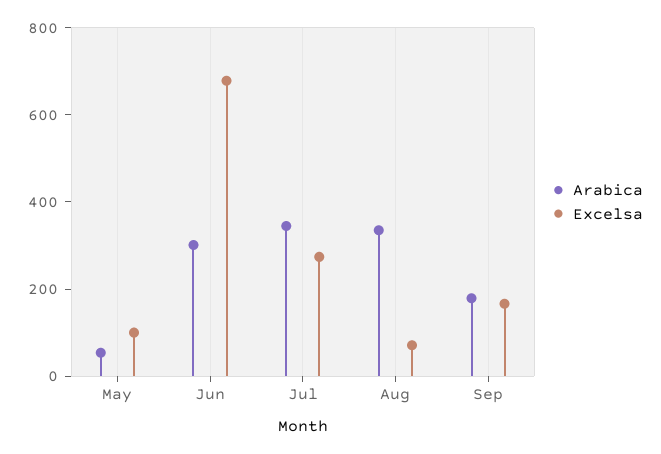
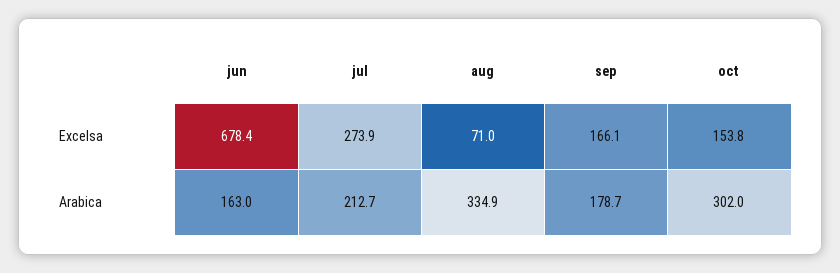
Arabica, May: 50 -> none
Excelsa, May: 100 -> none
Arabica, Jun: 300 -> 163
Arabica, Jul: 350 -> 212.7
Excelsa, oct: none -> 153.8
Arabica, oct: none -> 302

